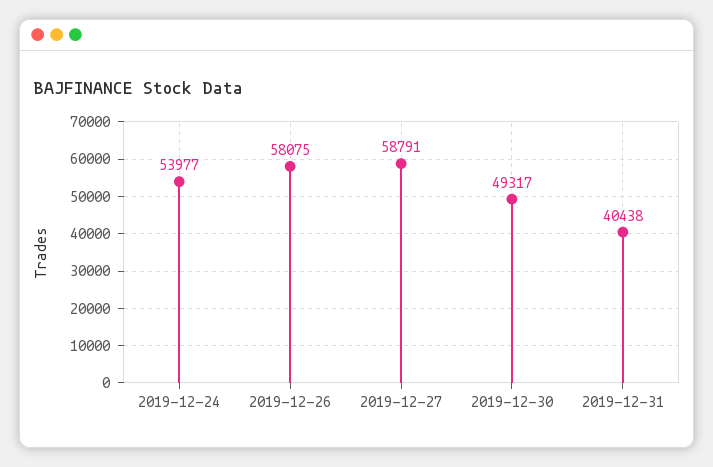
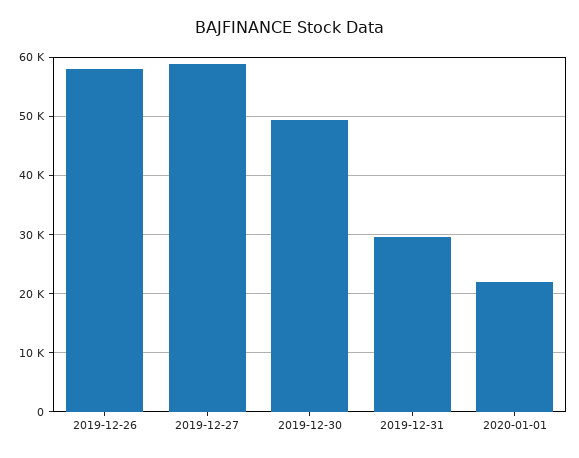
2019-12-24: 53977 -> none
2019-12-31: 40438 -> 30000
2020-01-01: none -> 22000

